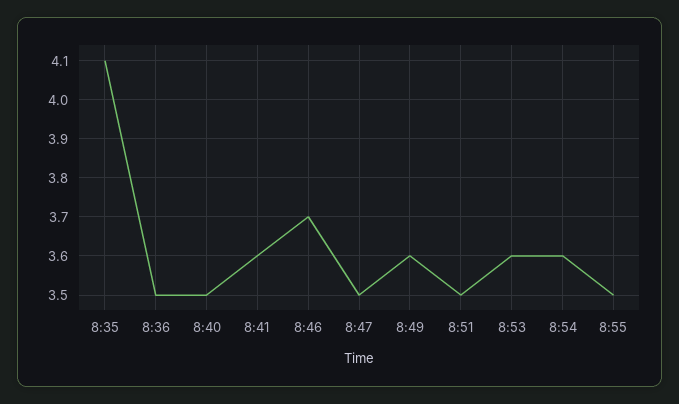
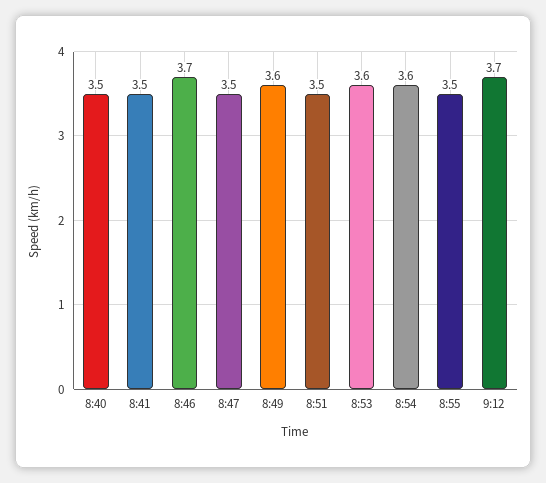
8:35: 4.1 -> none
8:36: 3.5 -> none
8:41: 3.6 -> 3.5
9:12: none -> 3.7

